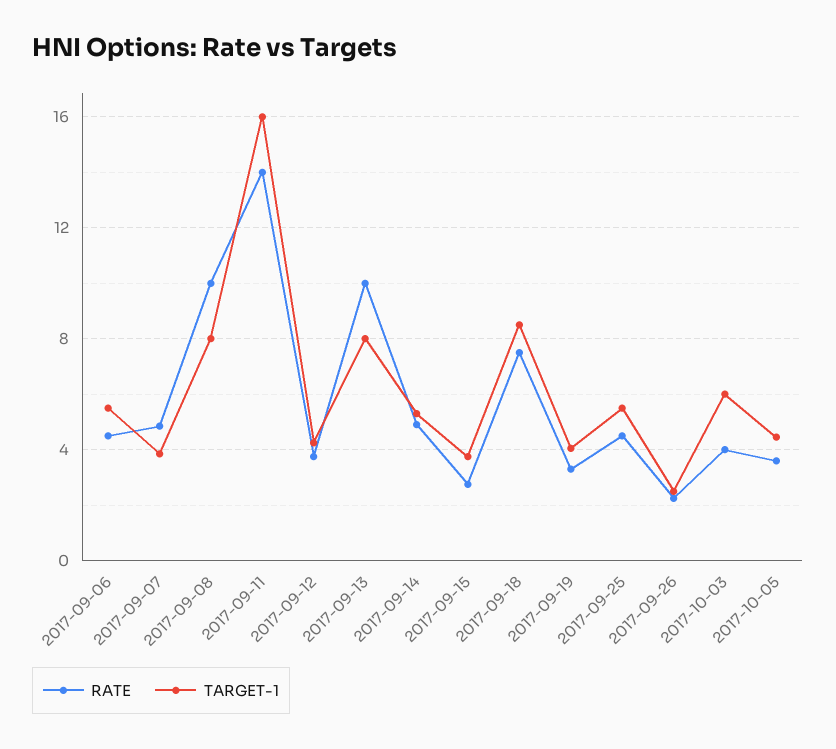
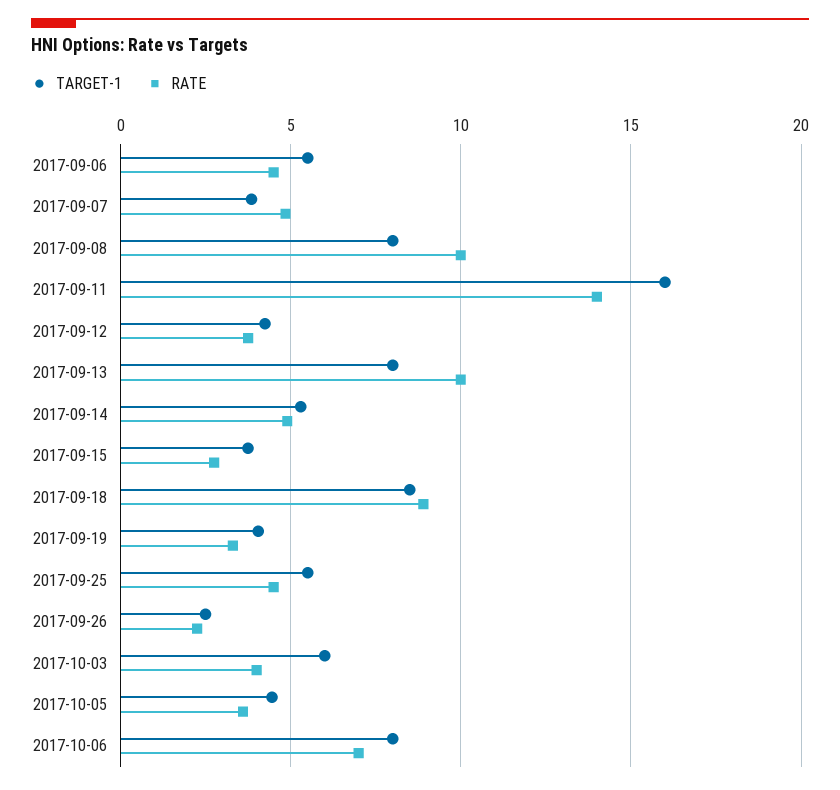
RATE, 2017-09-18: 7.5 -> 9
TARGET-1, 2017-10-06: none -> 8
RATE, 2017-10-06: none -> 7

